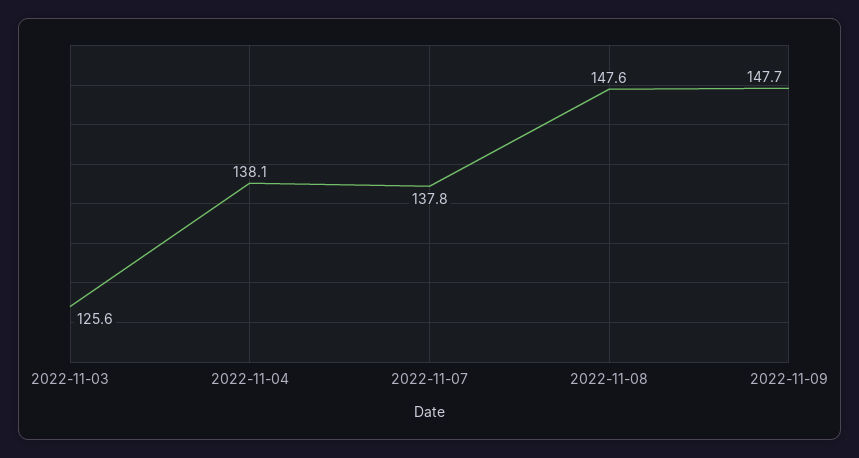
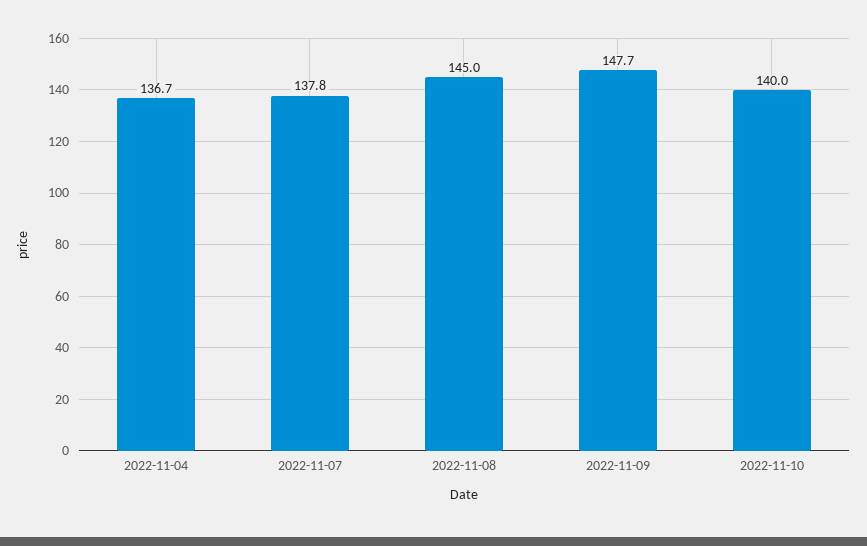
2022-11-03: 125.6 -> none
2022-11-04: 138.1 -> 136.7
2022-11-08: 147.6 -> 145
2022-11-10: none -> 140

